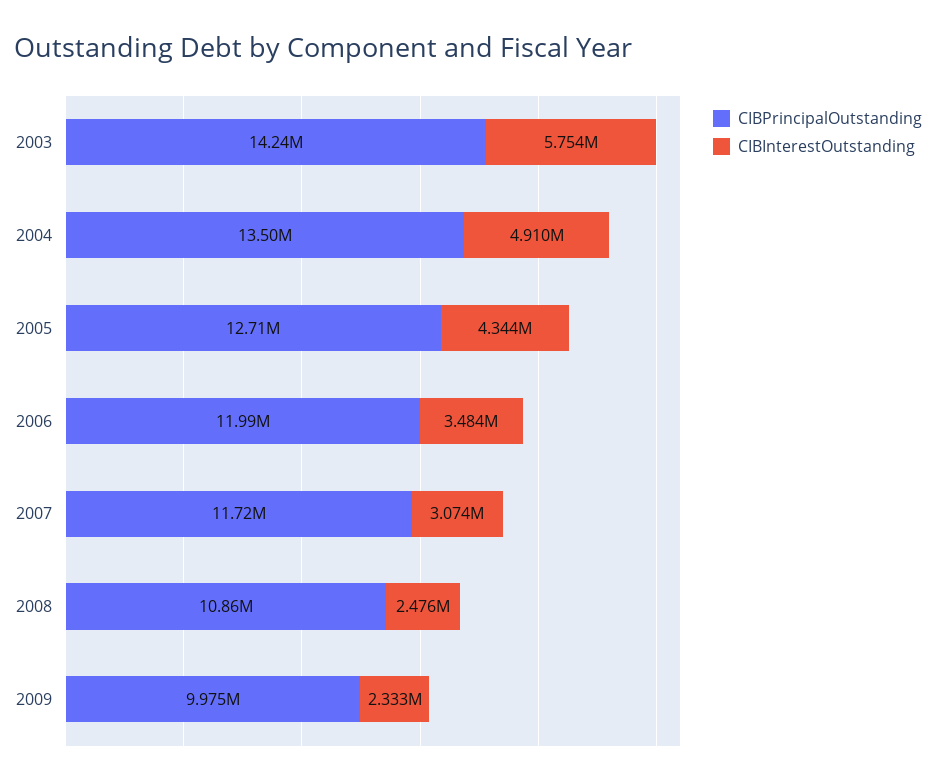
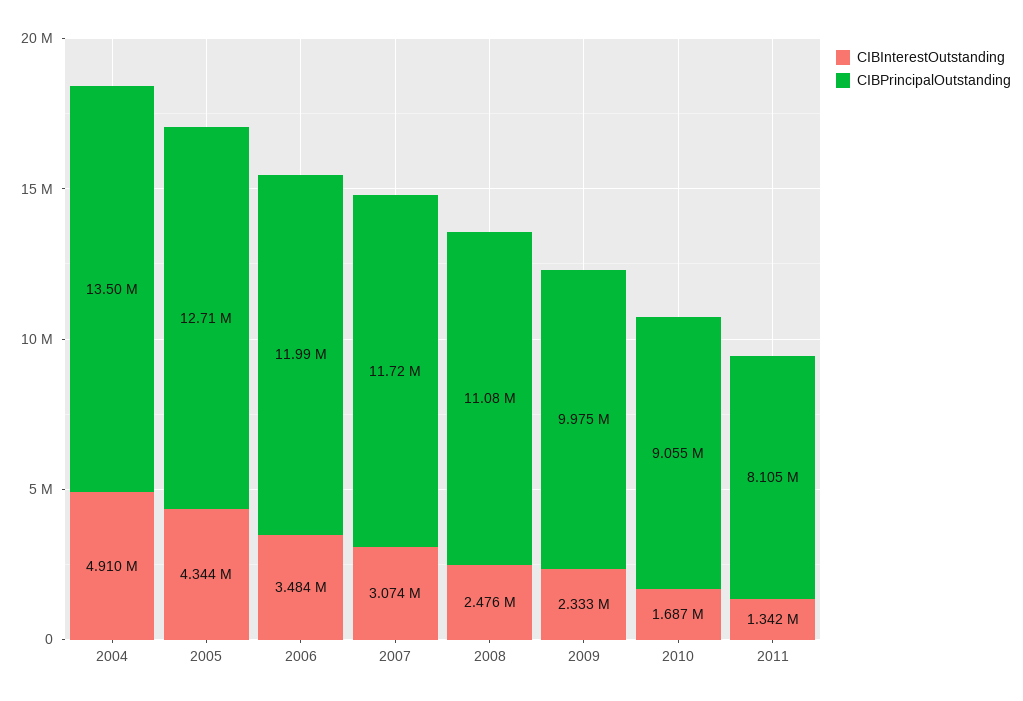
CIBPrincipalOutstanding, 2003: 14240000 -> none
CIBInterestOutstanding, 2003: 5754000 -> none
CIBPrincipalOutstanding, 2008: 10860000 -> 11080000
CIBInterestOutstanding, 2010: none -> 1687000
CIBPrincipalOutstanding, 2010: none -> 9055000
CIBInterestOutstanding, 2011: none -> 1342000
CIBPrincipalOutstanding, 2011: none -> 8105000

